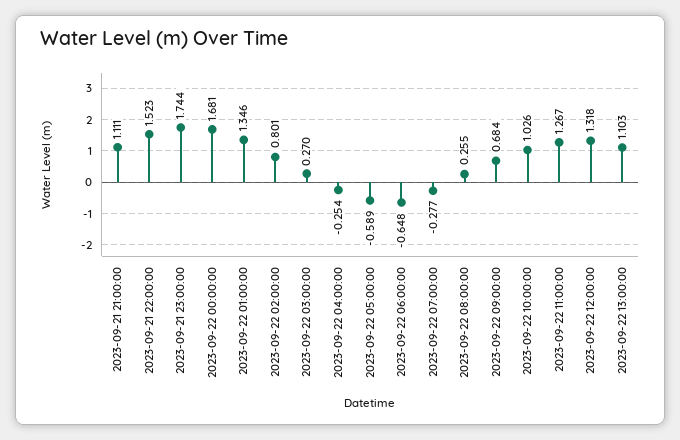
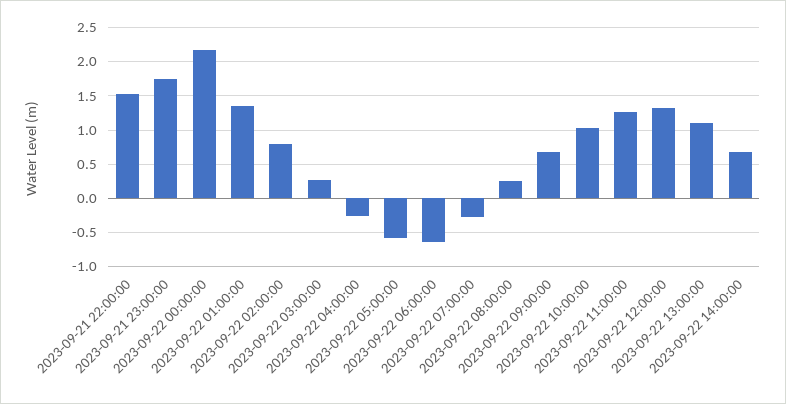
2023-09-21 21:00:00: 1.111 -> none
2023-09-22 00:00:00: 1.681 -> 2.2
2023-09-22 14:00:00: none -> 0.7

